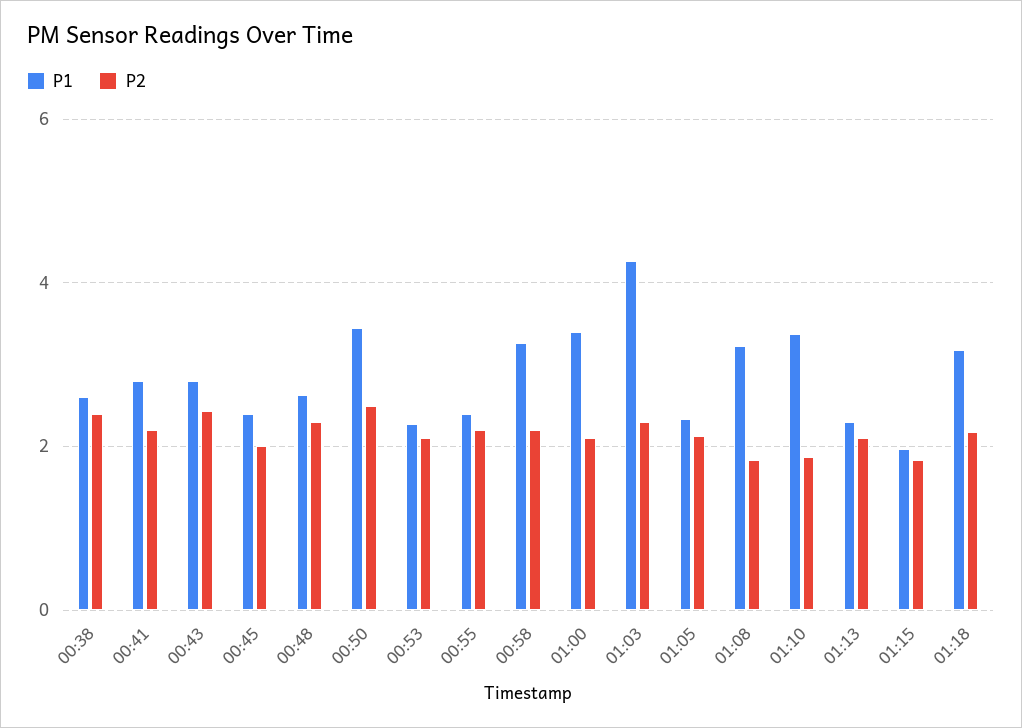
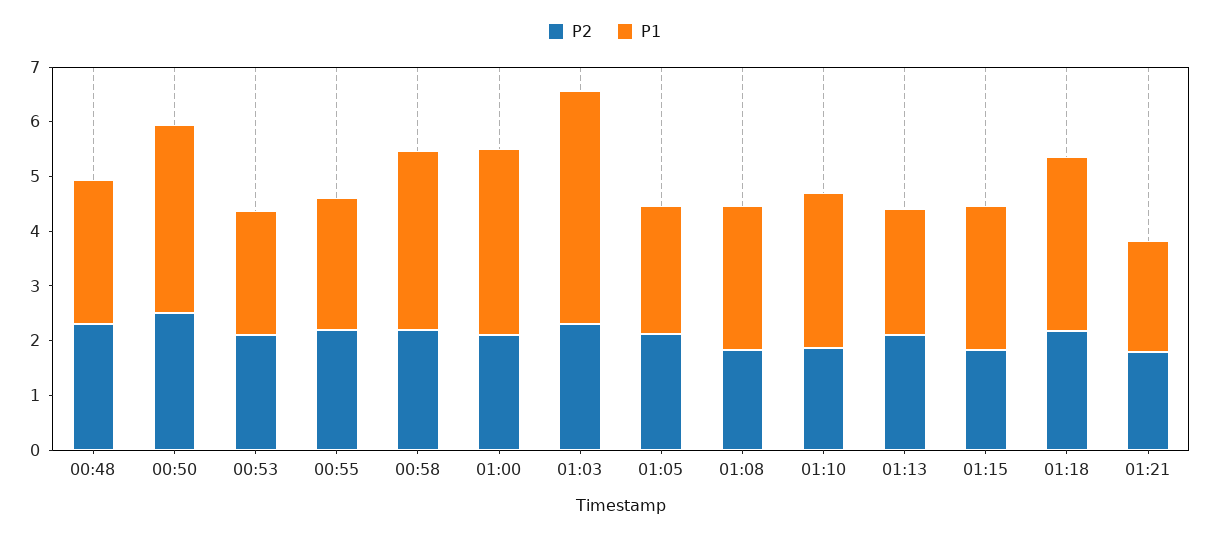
P1, 00:38: 2.6 -> none
P2, 00:38: 2.4 -> none
P1, 00:41: 2.8 -> none
P2, 00:41: 2.2 -> none
P1, 00:43: 2.8 -> none
P2, 00:43: 2.4 -> none
P1, 00:45: 2.4 -> none
P2, 00:45: 2 -> none
P1, 01:08: 3.2 -> 2.6
P1, 01:10: 3.4 -> 2.8
P1, 01:15: 2 -> 2.6
P2, 01:21: none -> 1.8
P1, 01:21: none -> 2

